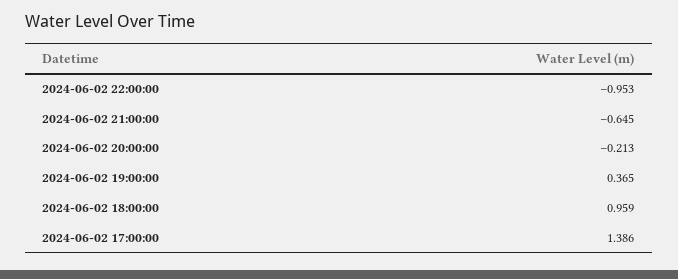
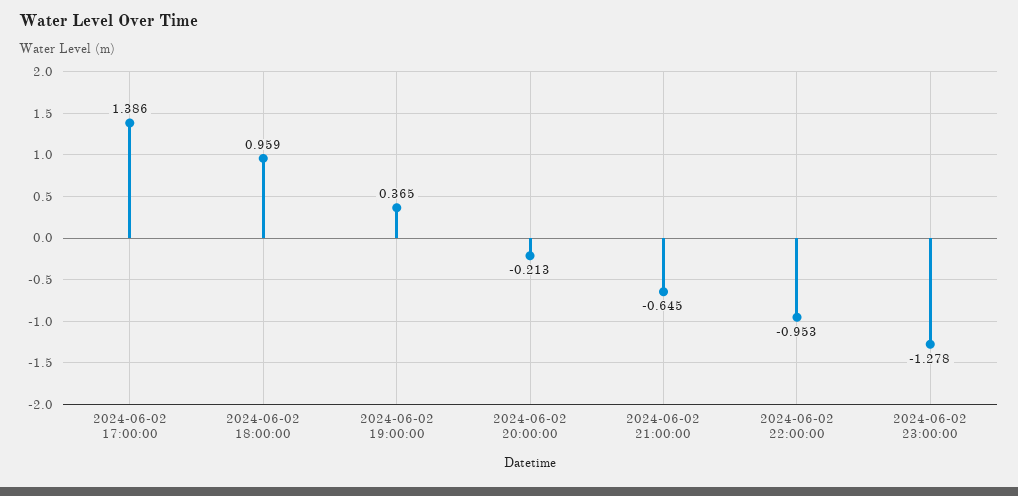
2024-06-02 23:00:00: none -> -1.278

